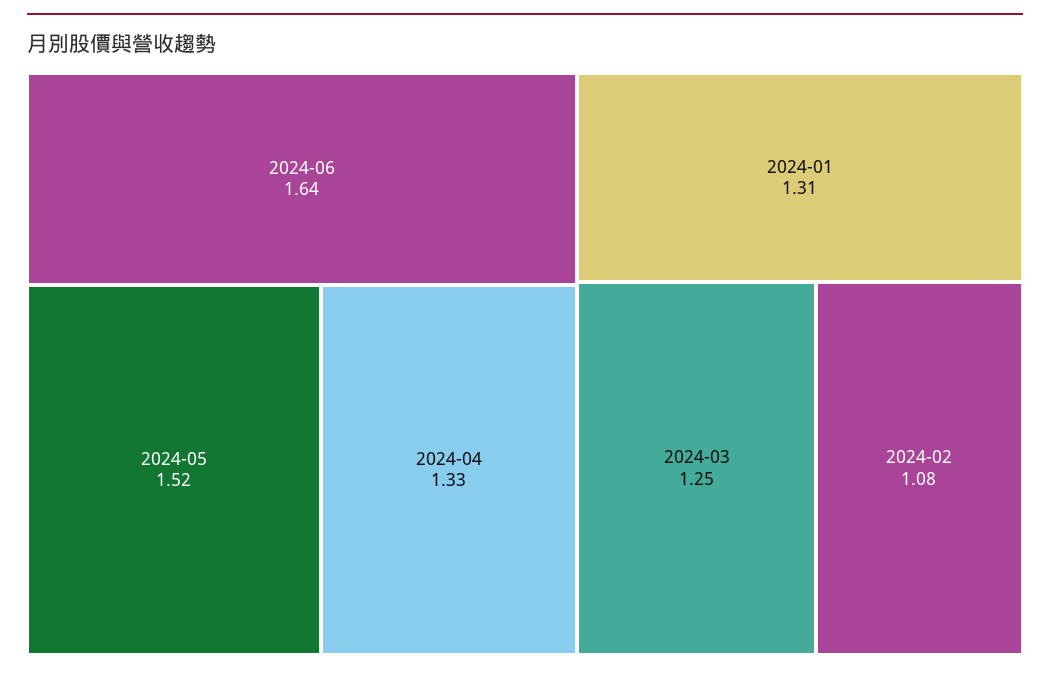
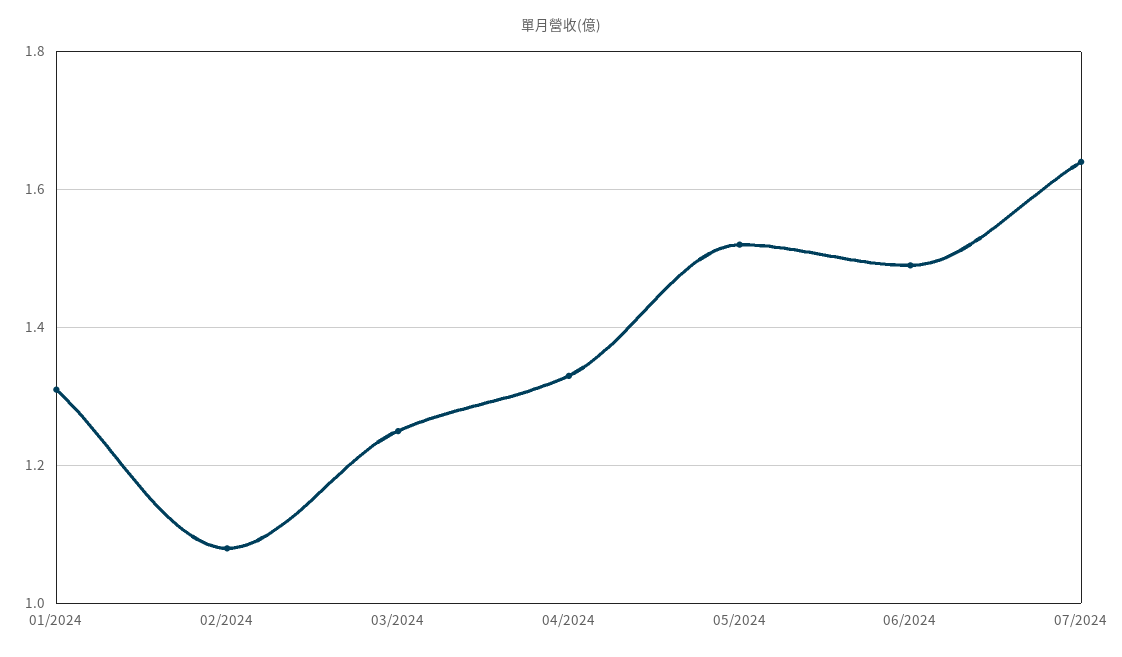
2024-06: 1.64 -> 1.5
07/2024: none -> 1.65

